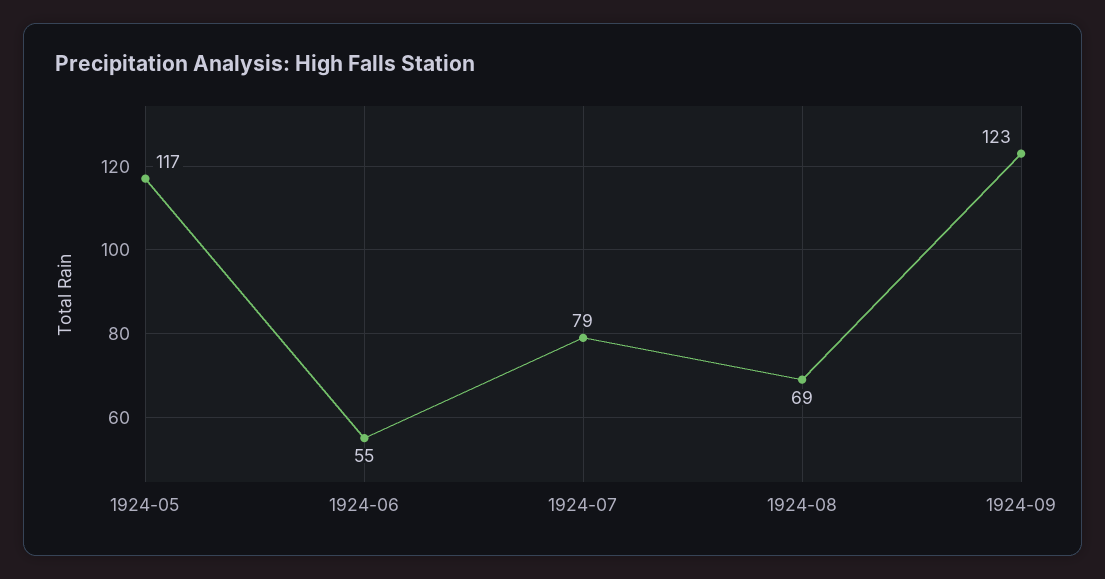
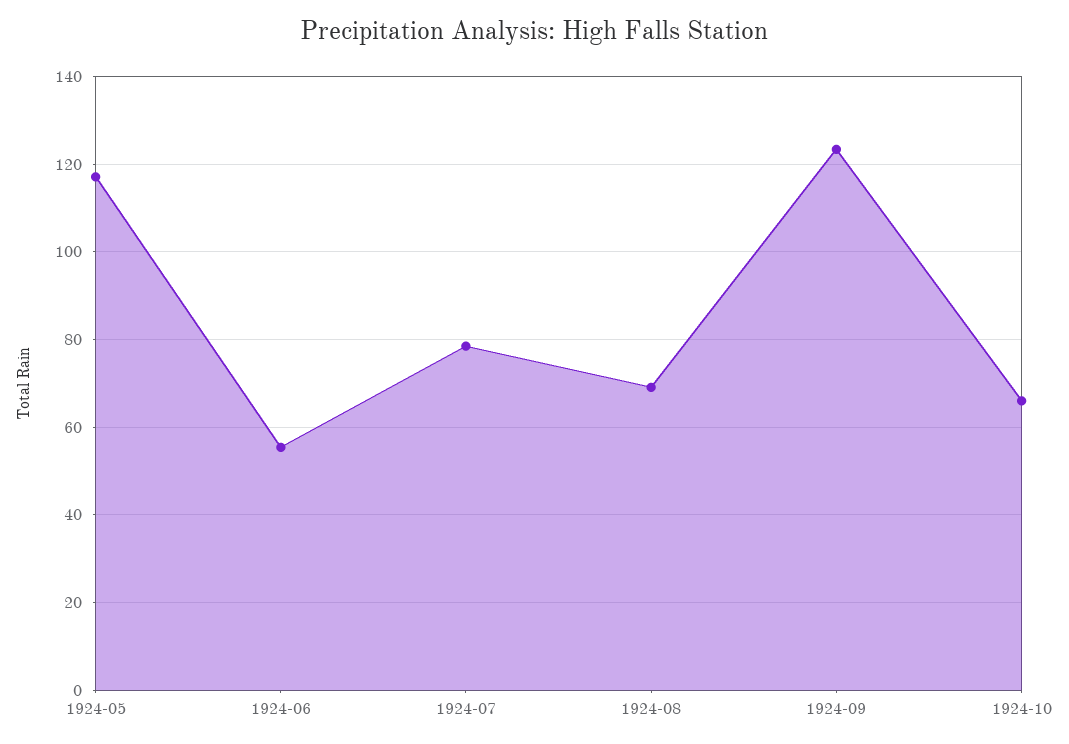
1924-10: none -> 66

